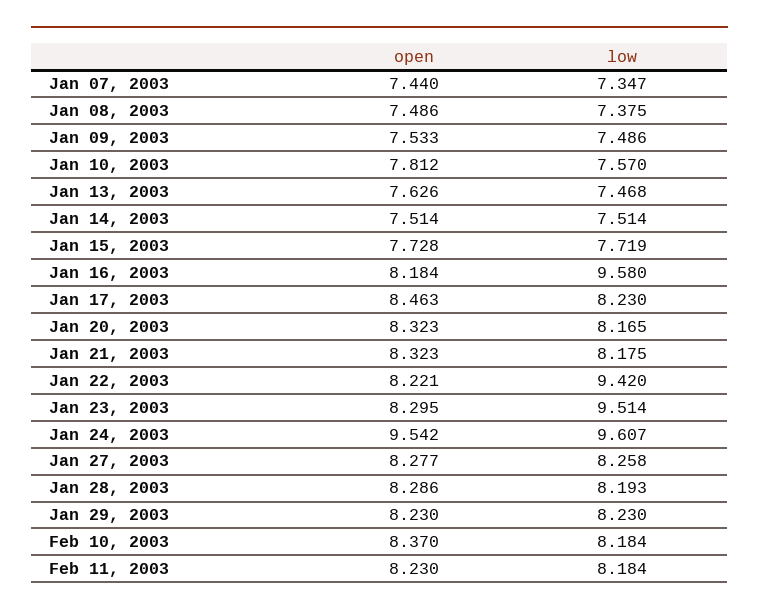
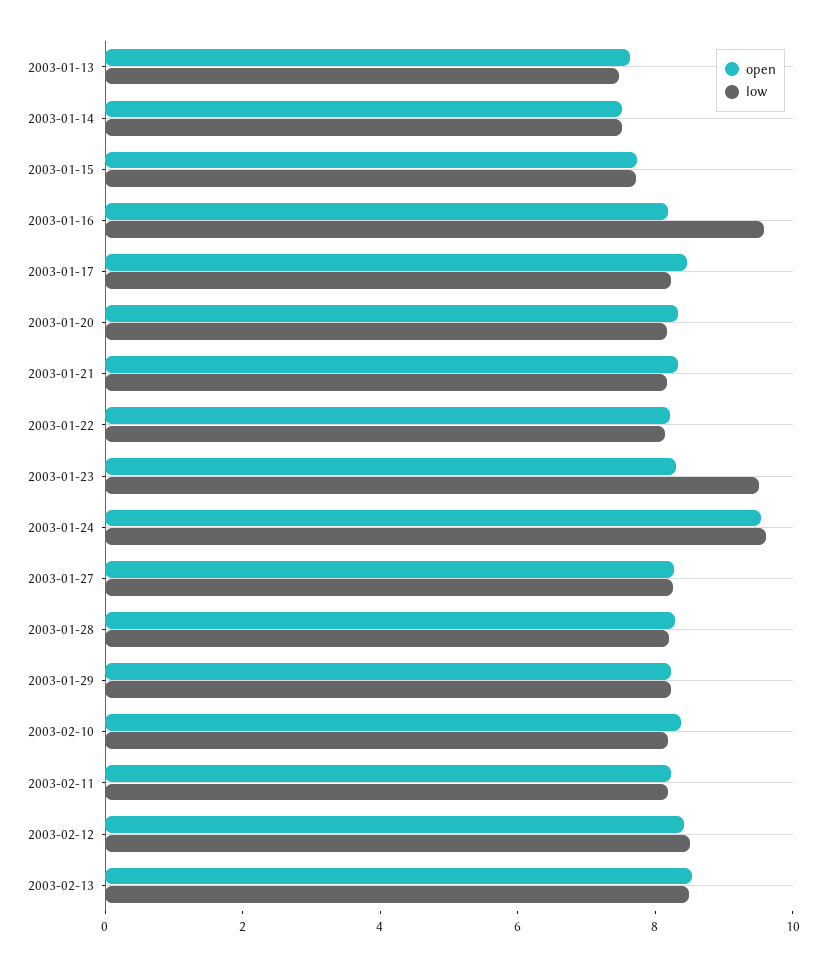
open, Jan 07, 2003: 7.44 -> none
low, Jan 07, 2003: 7.347 -> none
open, Jan 08, 2003: 7.486 -> none
low, Jan 08, 2003: 7.375 -> none
open, Jan 09, 2003: 7.533 -> none
low, Jan 09, 2003: 7.486 -> none
open, Jan 10, 2003: 7.812 -> none
low, Jan 10, 2003: 7.57 -> none
low, Jan 22, 2003: 9.42 -> 8
open, 2003-02-12: none -> 8.5
low, 2003-02-12: none -> 8.5
open, 2003-02-13: none -> 8.5
low, 2003-02-13: none -> 8.5

